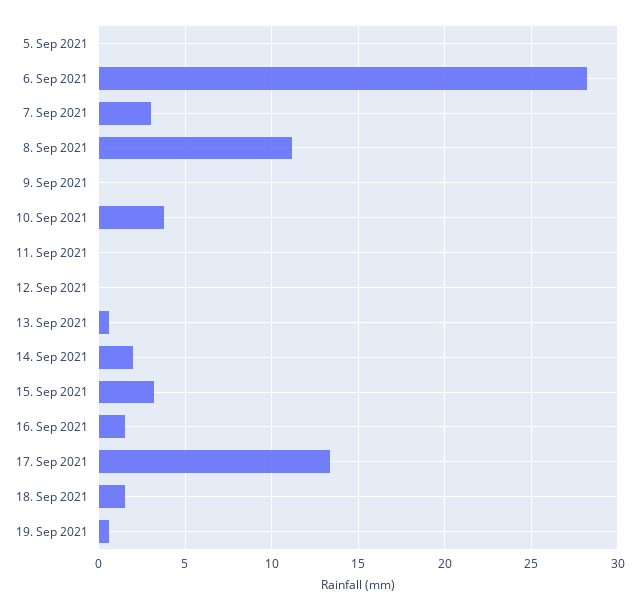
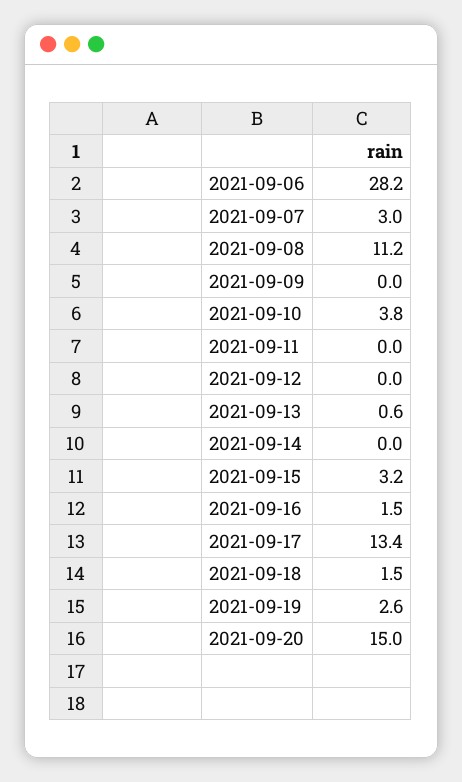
5. Sep 2021: 0 -> none
14. Sep 2021: 2 -> 0
19. Sep 2021: 0.5 -> 2.6
2021-09-20: none -> 15

